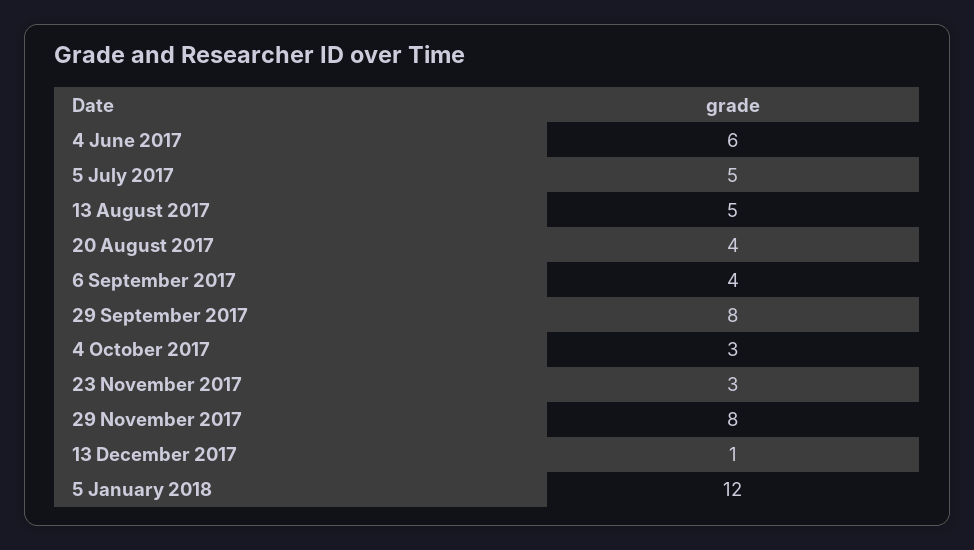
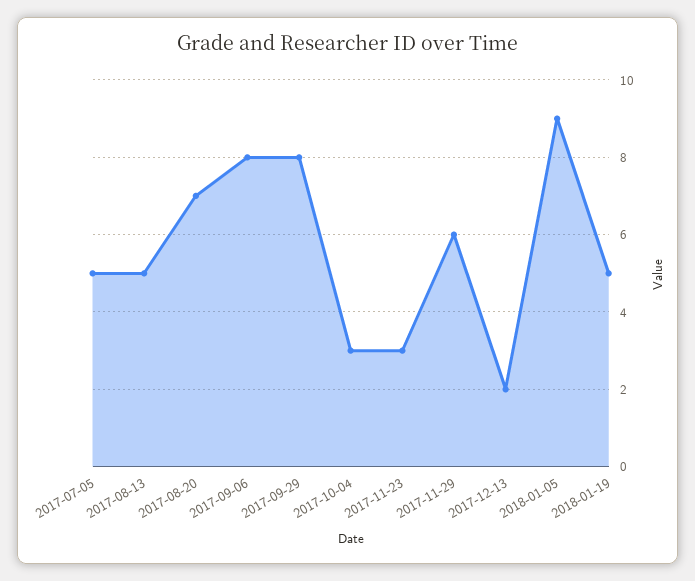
4 June 2017: 6 -> none
20 August 2017: 4 -> 7
6 September 2017: 4 -> 8
29 November 2017: 8 -> 6
13 December 2017: 1 -> 2
5 January 2018: 12 -> 9
2018-01-19: none -> 5

